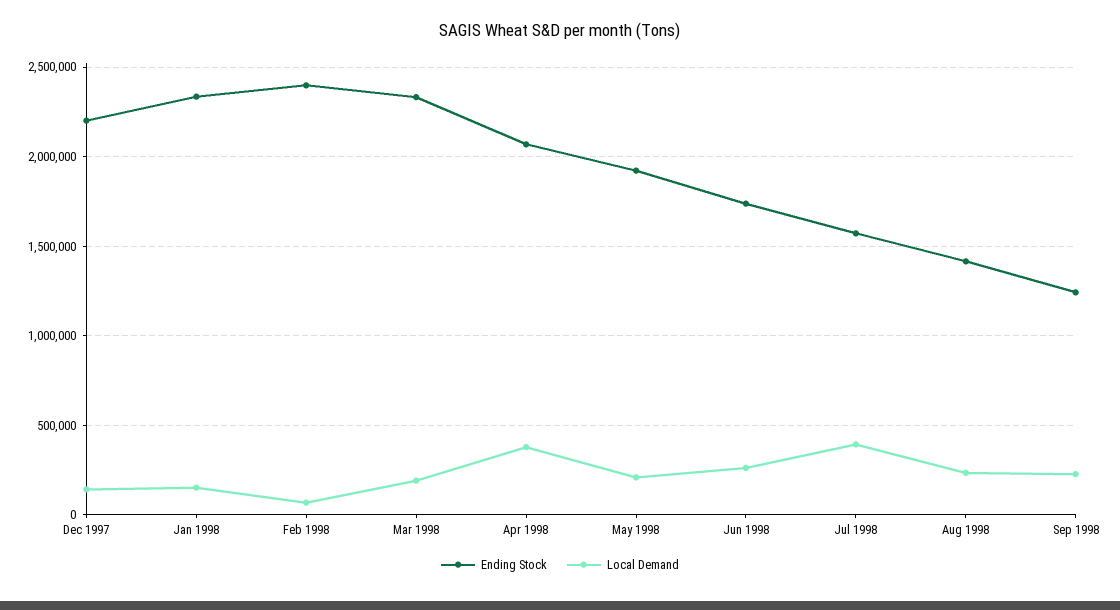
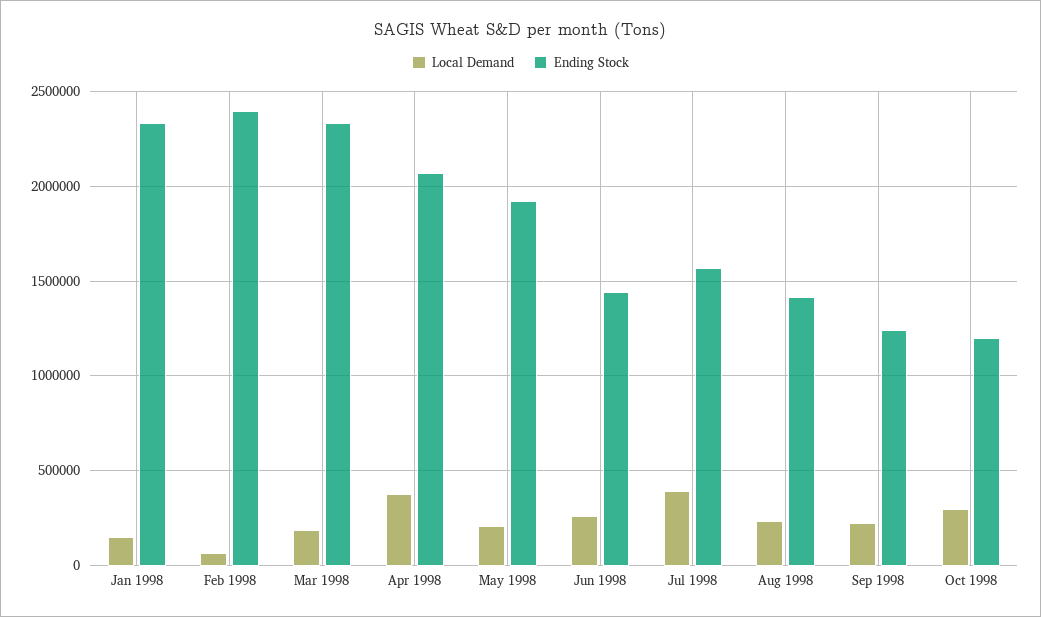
Ending Stock, Dec 1997: 2200000 -> none
Local Demand, Dec 1997: 150000 -> none
Ending Stock, Jun 1998: 1750000 -> 1450000
Local Demand, Oct 1998: none -> 300000
Ending Stock, Oct 1998: none -> 1200000

